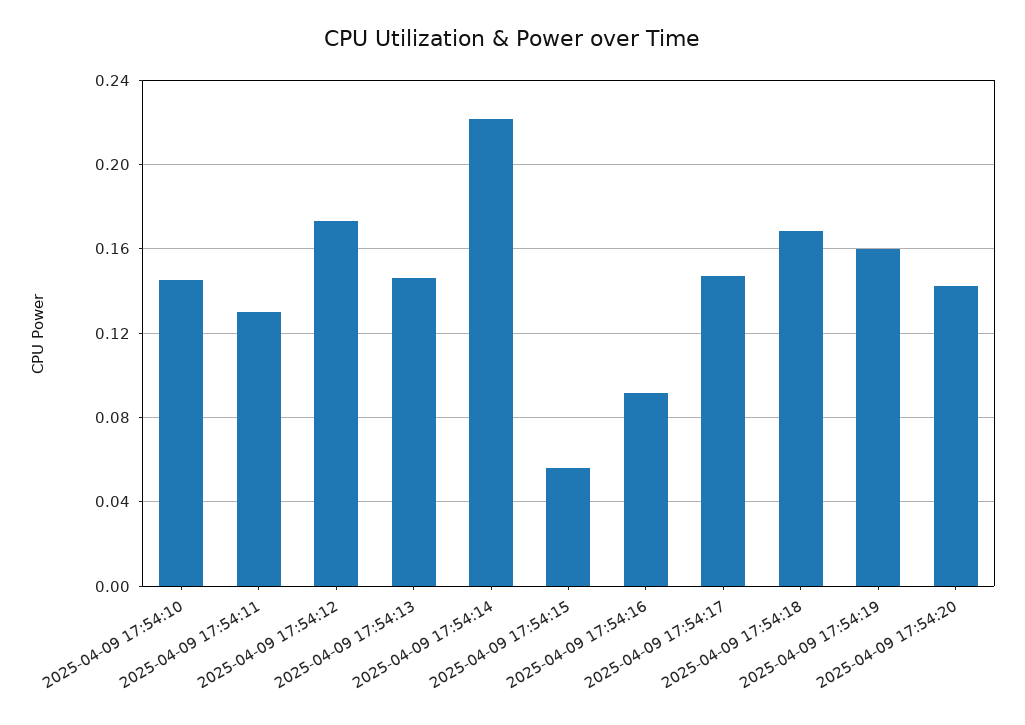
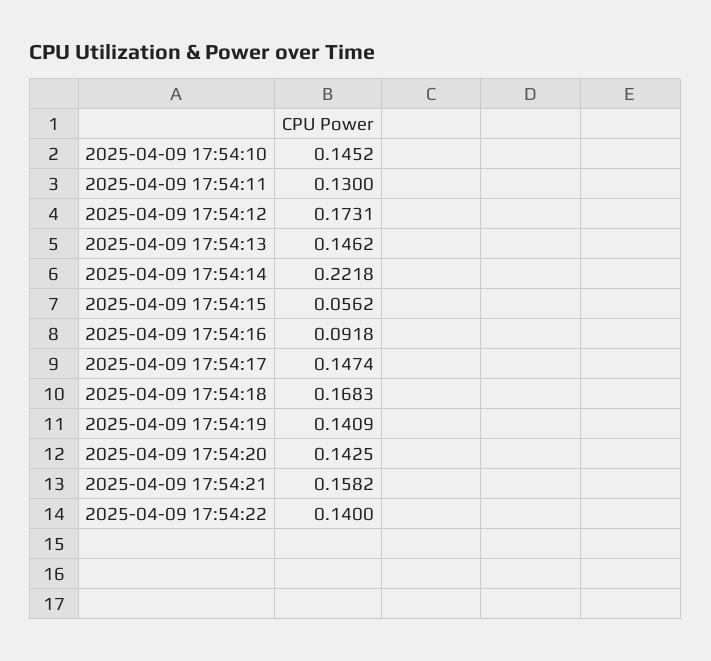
2025-04-09 17:54:19: 0.16 -> 0.1409
2025-04-09 17:54:21: none -> 0.1582
2025-04-09 17:54:22: none -> 0.14

